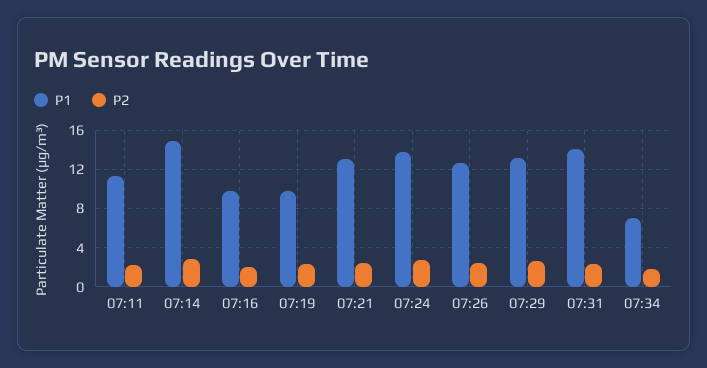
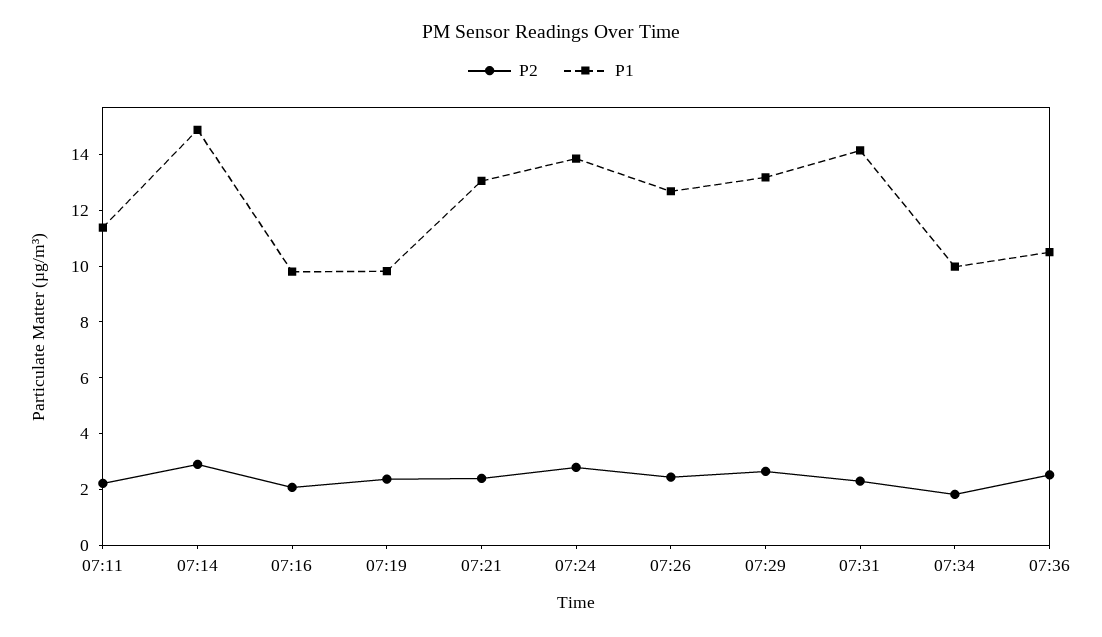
P1, 07:34: 7 -> 10
P2, 07:36: none -> 2.5
P1, 07:36: none -> 10.5

